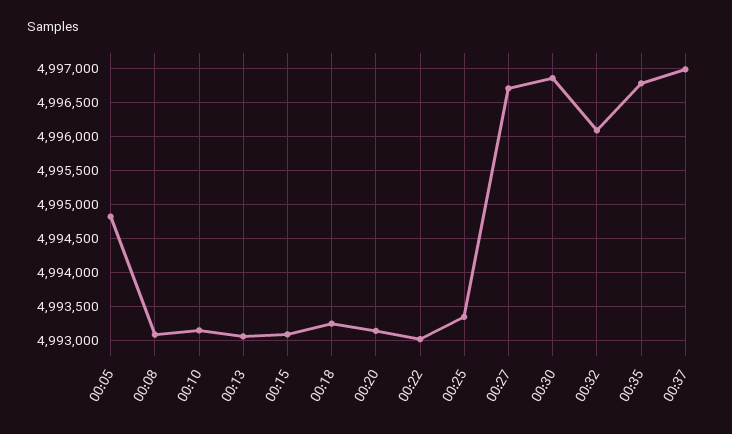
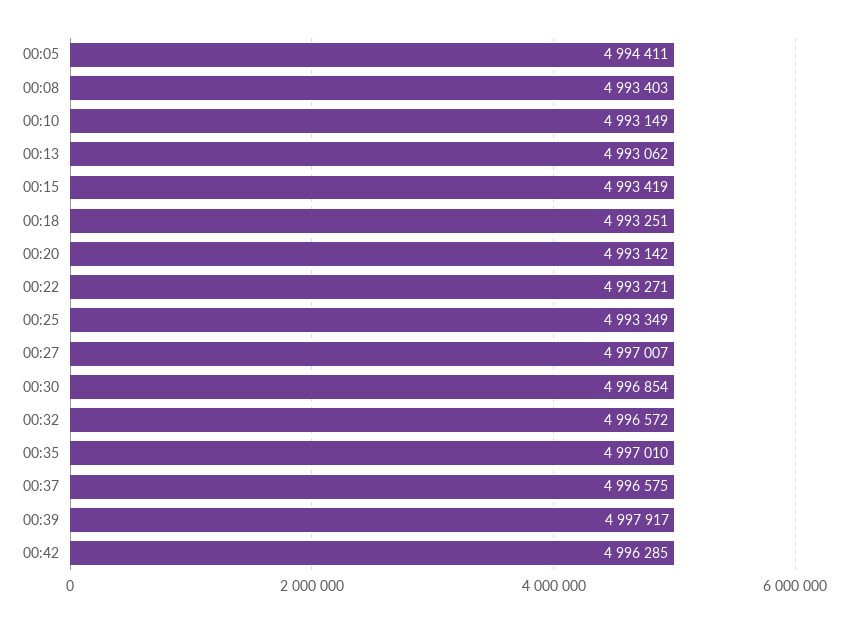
00:05: 4994800 -> 4994411
00:08: 4993100 -> 4993403
00:15: 4993100 -> 4993419
00:22: 4993000 -> 4993271
00:27: 4996700 -> 4997007
00:32: 4996100 -> 4996572
00:35: 4996800 -> 4997010
00:37: 4997000 -> 4996575
00:39: none -> 4997917
00:42: none -> 4996285

